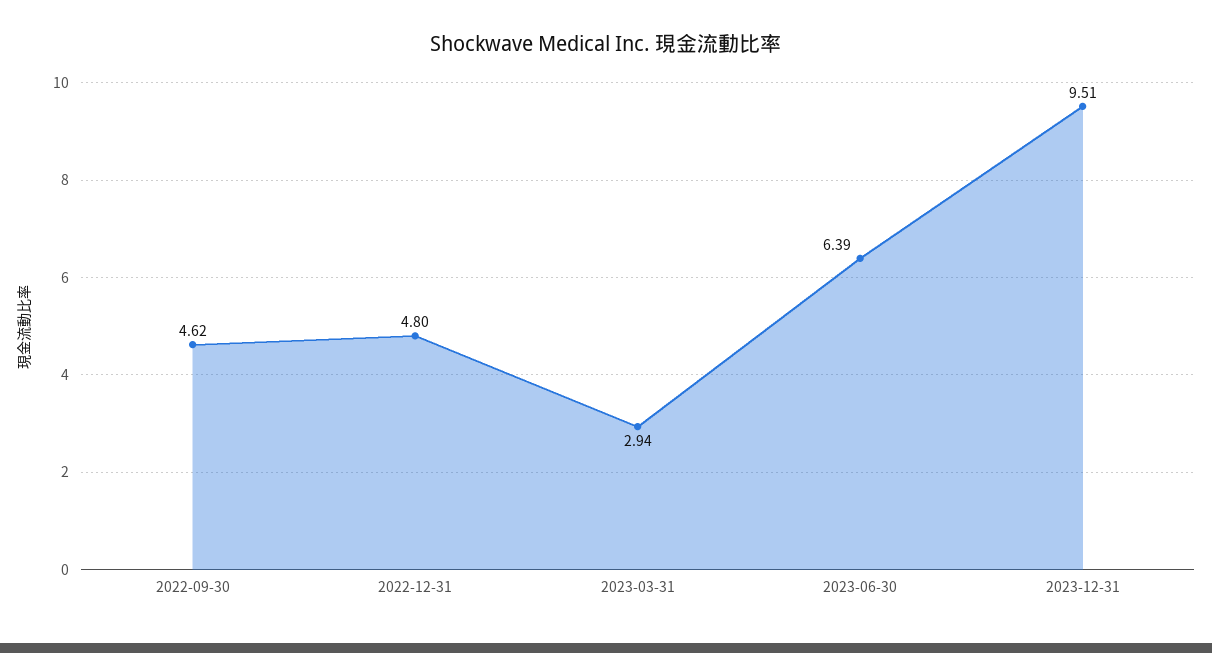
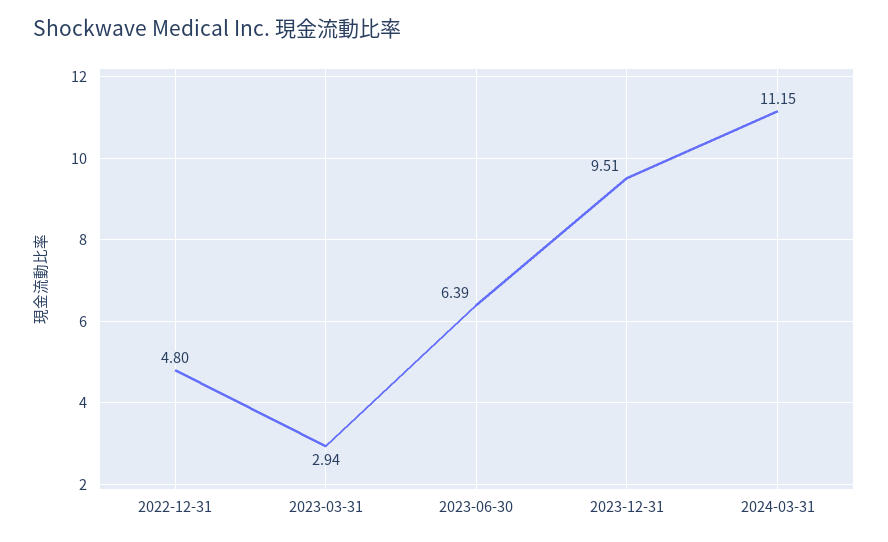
2022-09-30: 4.62 -> none
2024-03-31: none -> 11.15

